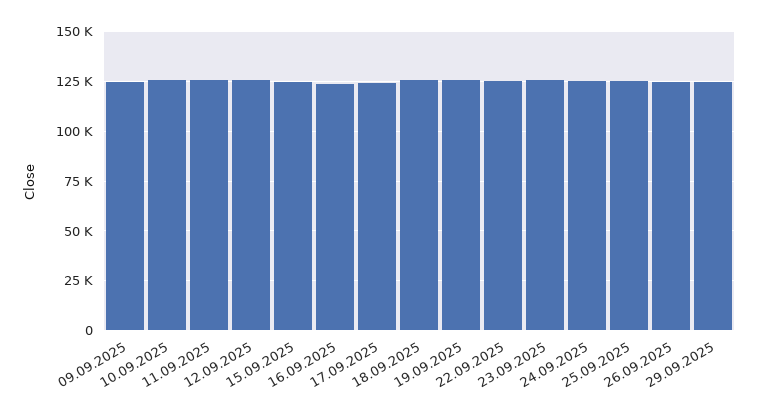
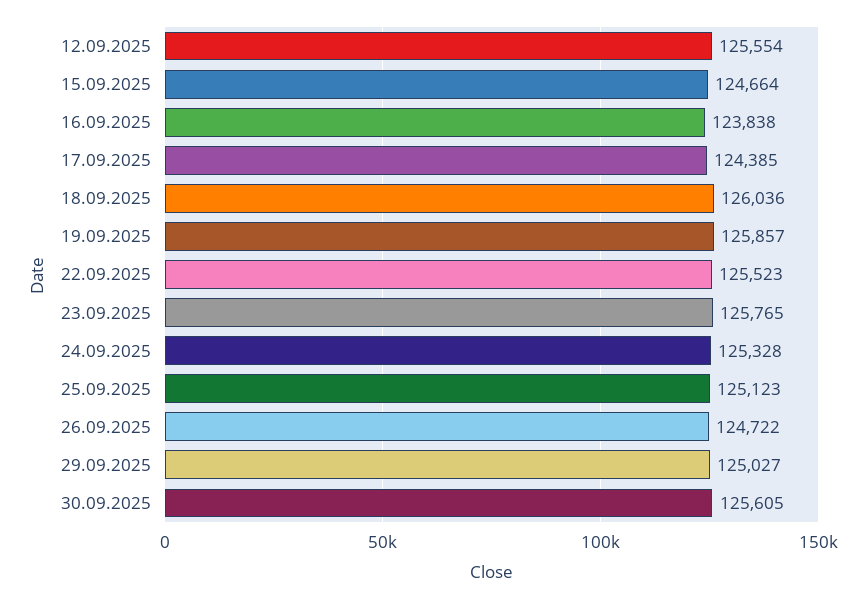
09.09.2025: 125000 -> none
10.09.2025: 125000 -> none
11.09.2025: 125000 -> none
30.09.2025: none -> 125605

